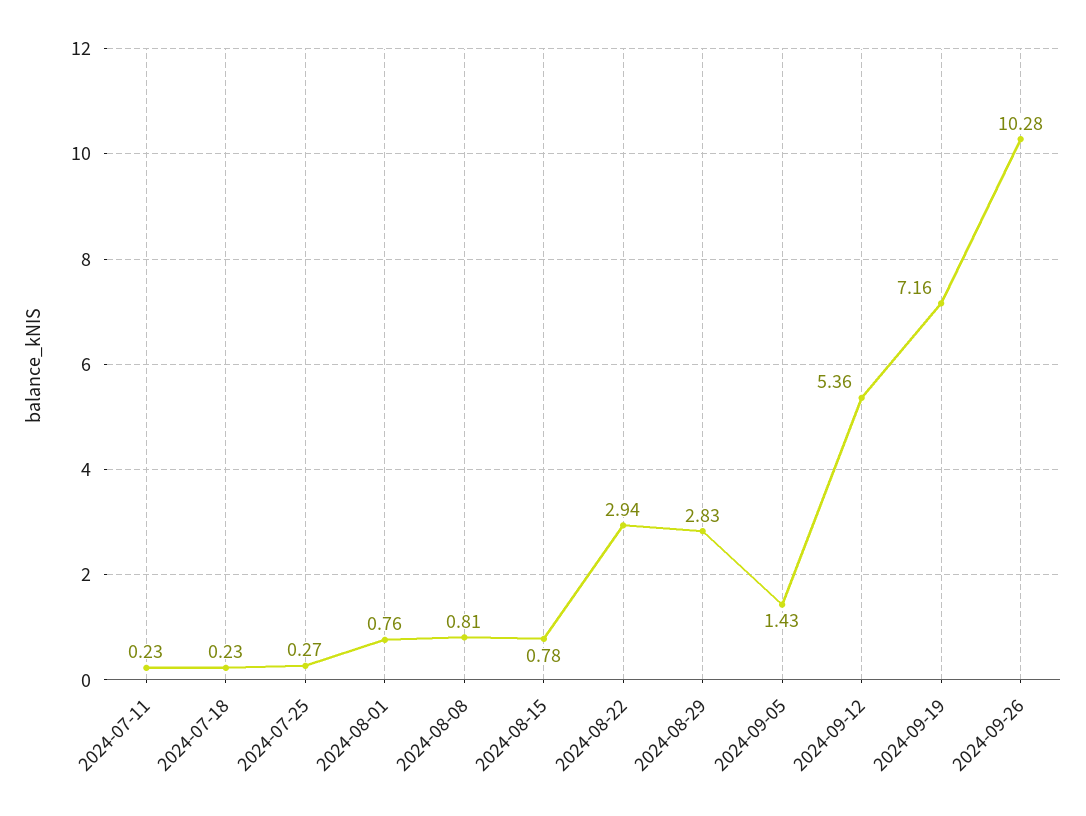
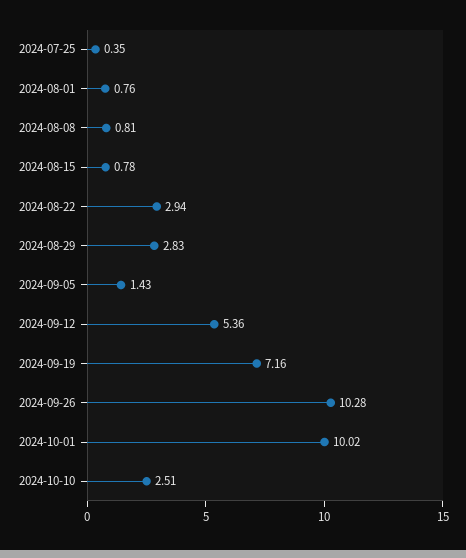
2024-07-11: 0.23 -> none
2024-07-18: 0.23 -> none
2024-07-25: 0.27 -> 0.35
2024-10-01: none -> 10.02
2024-10-10: none -> 2.51

